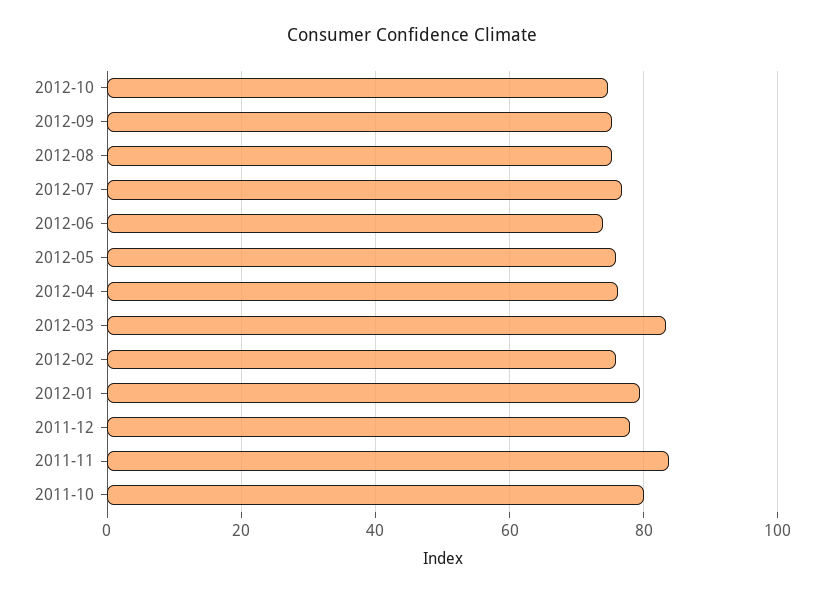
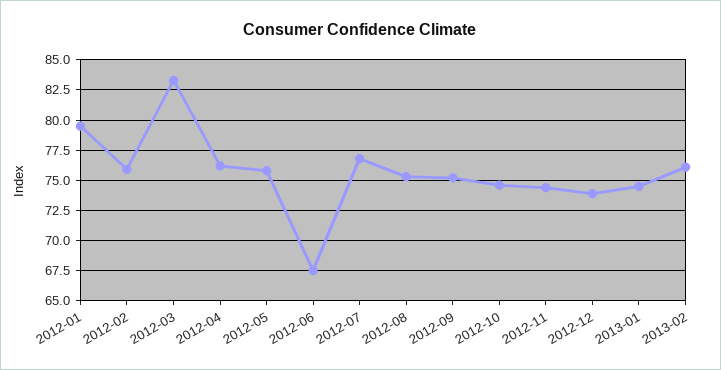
2012-06: 74 -> 67.5
2011-12: 78 -> none
2011-11: 84 -> none
2011-10: 80 -> none
2012-11: none -> 74.5
2012-12: none -> 74
2013-01: none -> 74.5
2013-02: none -> 76

